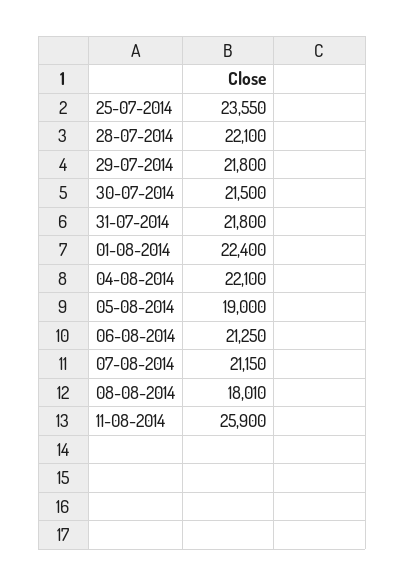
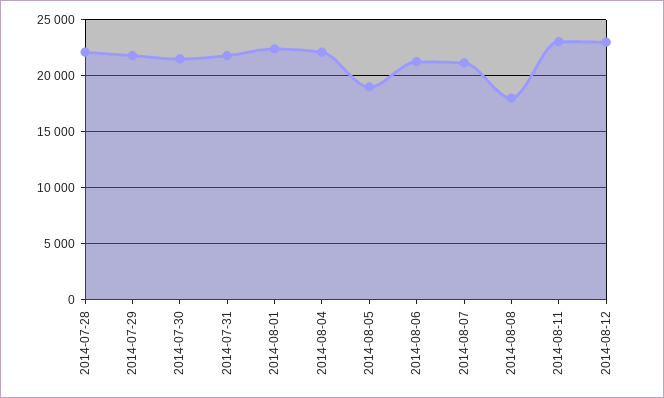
25-07-2014: 23550 -> none
11-08-2014: 25900 -> 23000
2014-08-12: none -> 23000

